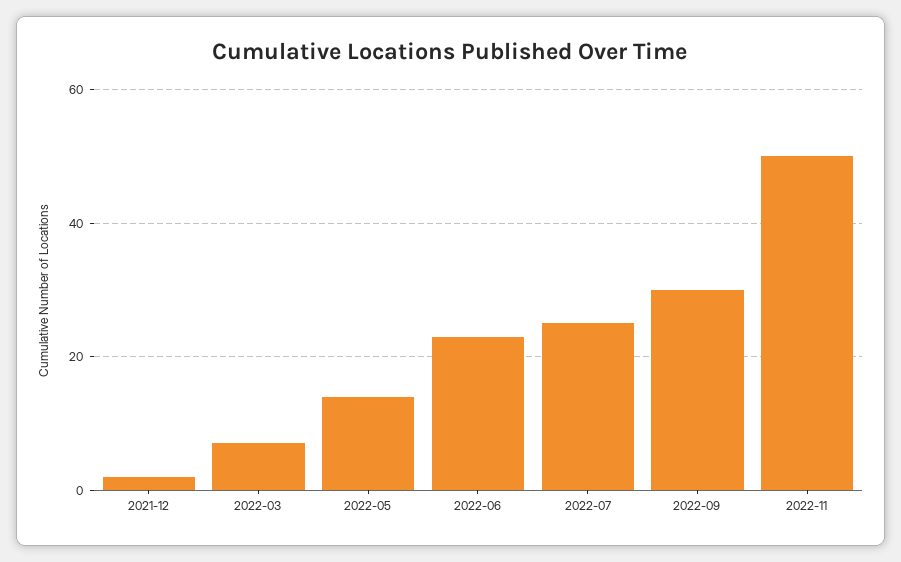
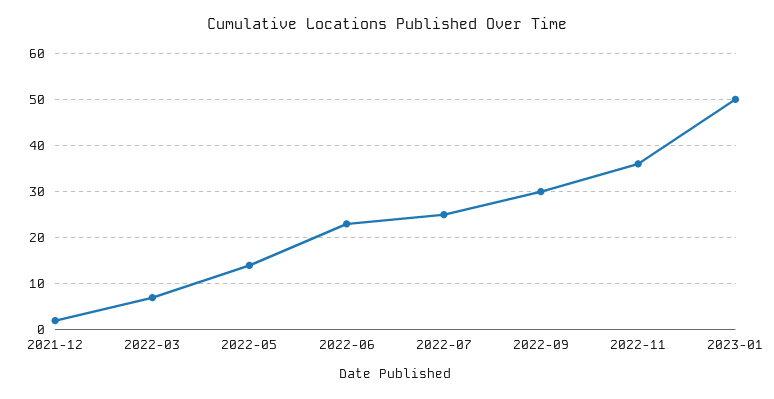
2022-11: 50 -> 35
2023-01: none -> 50

